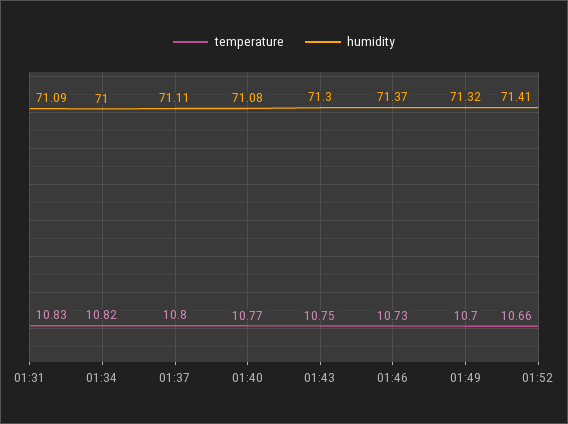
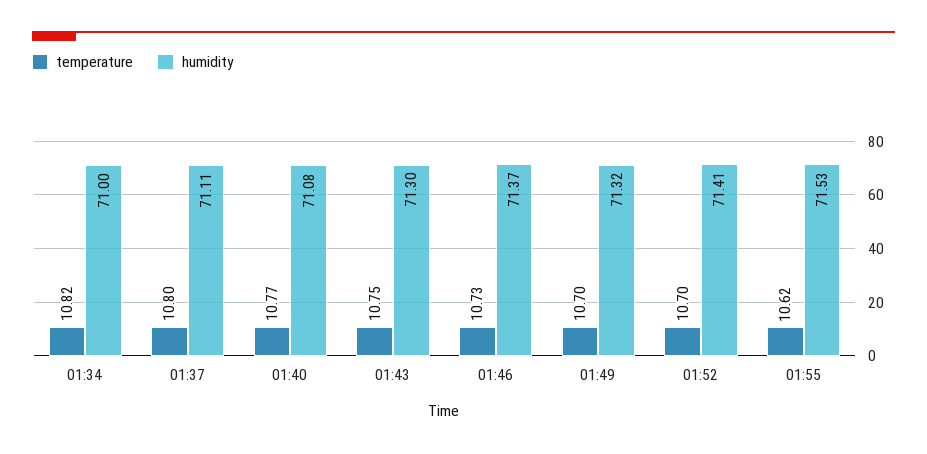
temperature, 01:31: 10.83 -> none
humidity, 01:31: 71.09 -> none
temperature, 01:52: 10.66 -> 10.7
temperature, 01:55: none -> 10.62
humidity, 01:55: none -> 71.53

